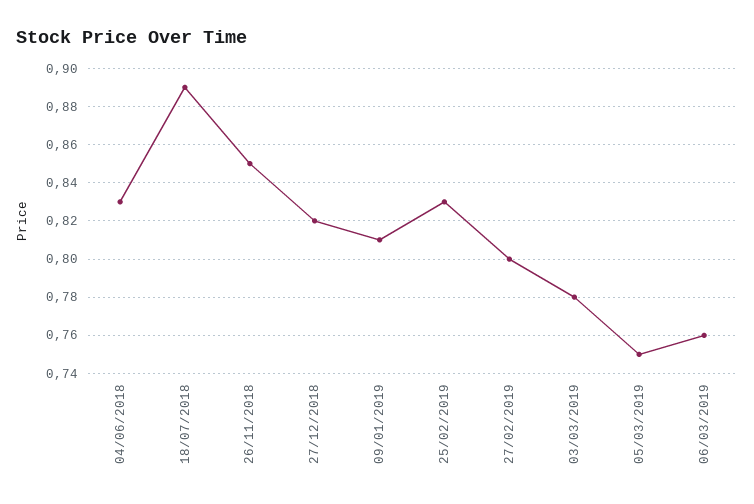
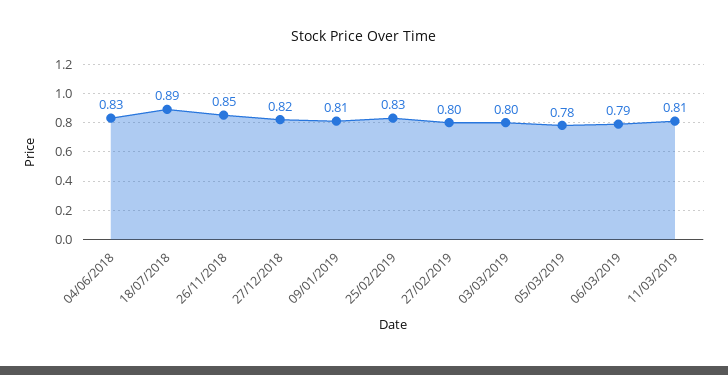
03/03/2019: 0.78 -> 0.8
05/03/2019: 0.75 -> 0.78
06/03/2019: 0.76 -> 0.79
11/03/2019: none -> 0.81

